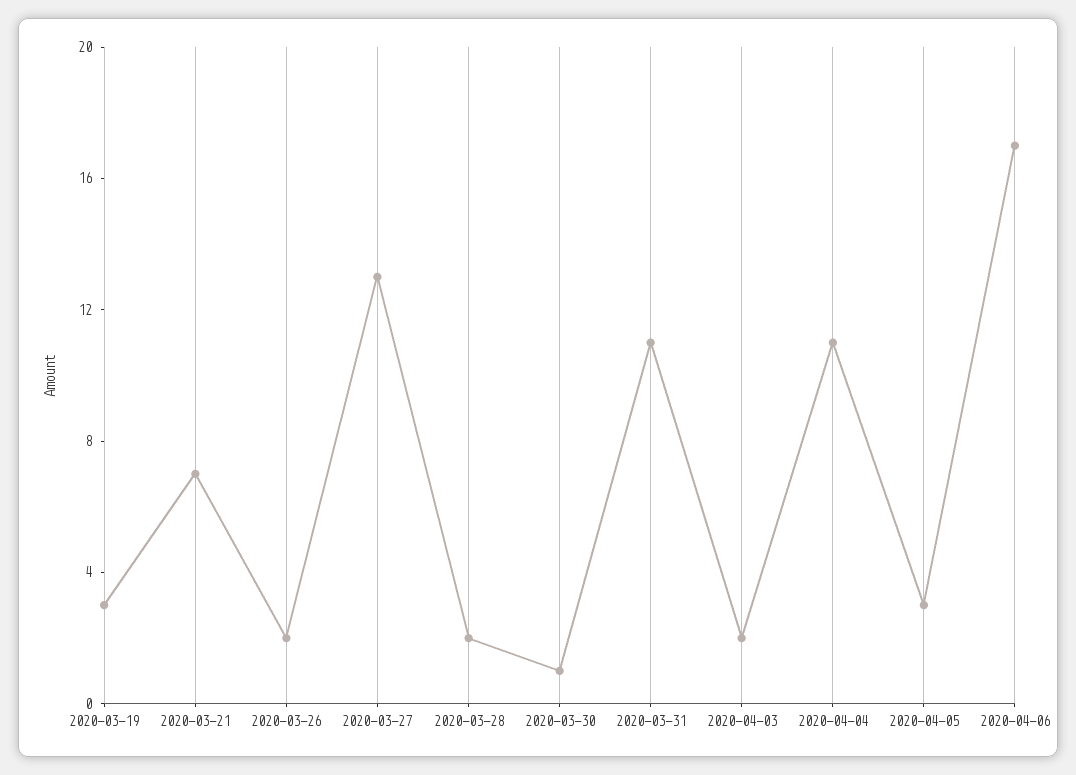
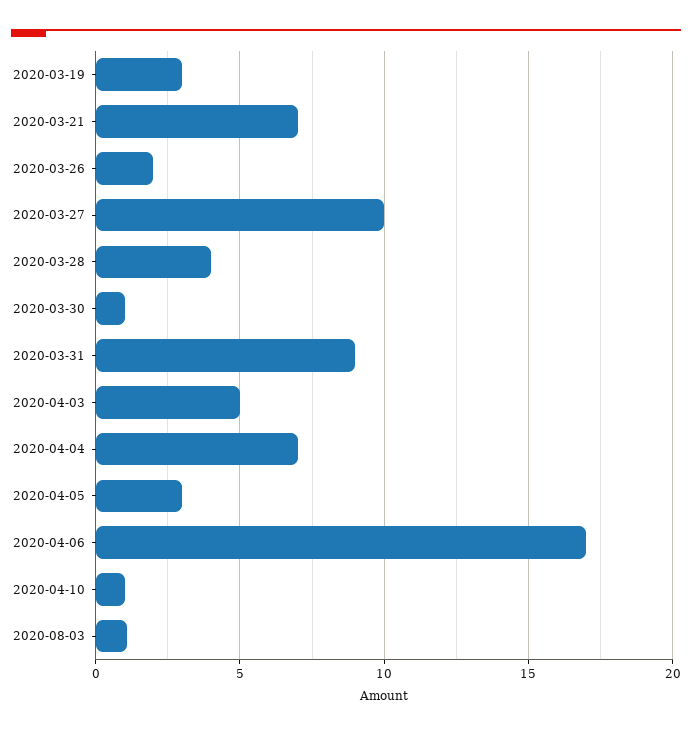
2020-03-27: 13 -> 10
2020-03-28: 2 -> 4
2020-03-31: 11 -> 9
2020-04-03: 2 -> 5
2020-04-04: 11 -> 7
2020-04-10: none -> 1
2020-08-03: none -> 1

